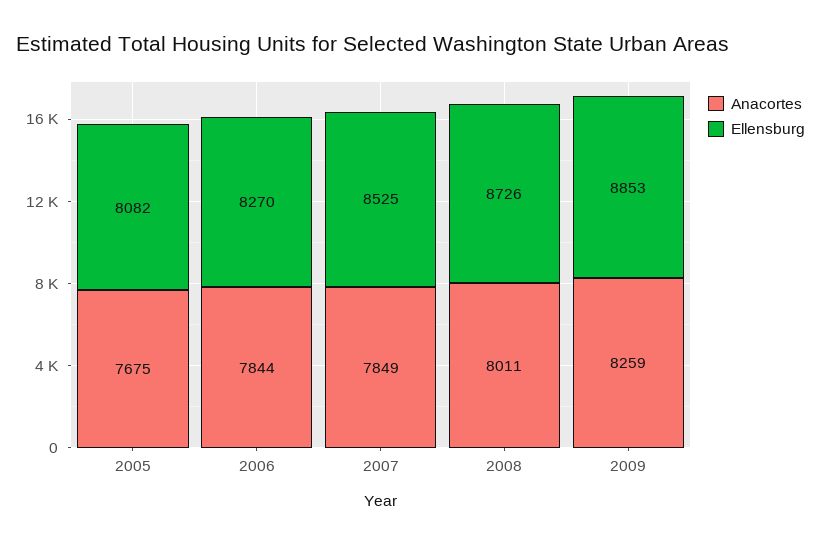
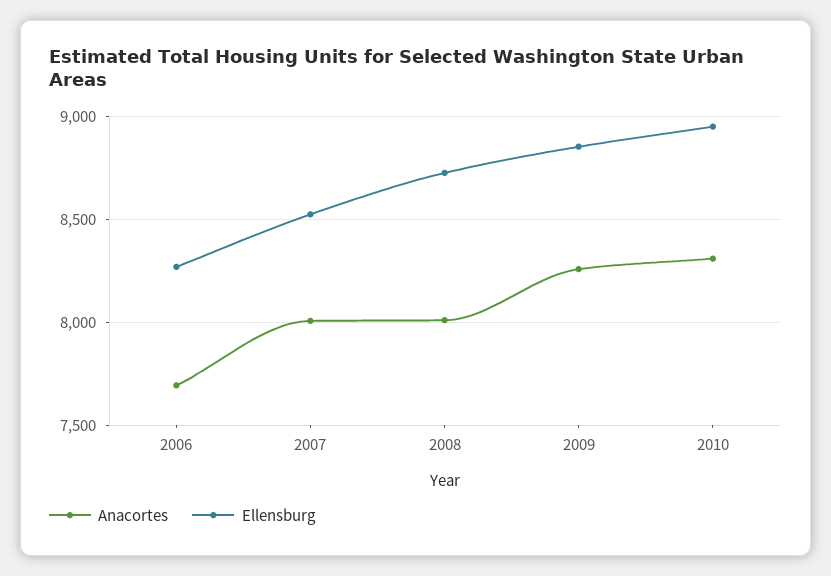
Anacortes, 2005: 7675 -> none
Ellensburg, 2005: 8082 -> none
Anacortes, 2006: 7844 -> 7700
Anacortes, 2007: 7849 -> 8000
Anacortes, 2010: none -> 8300
Ellensburg, 2010: none -> 8950

